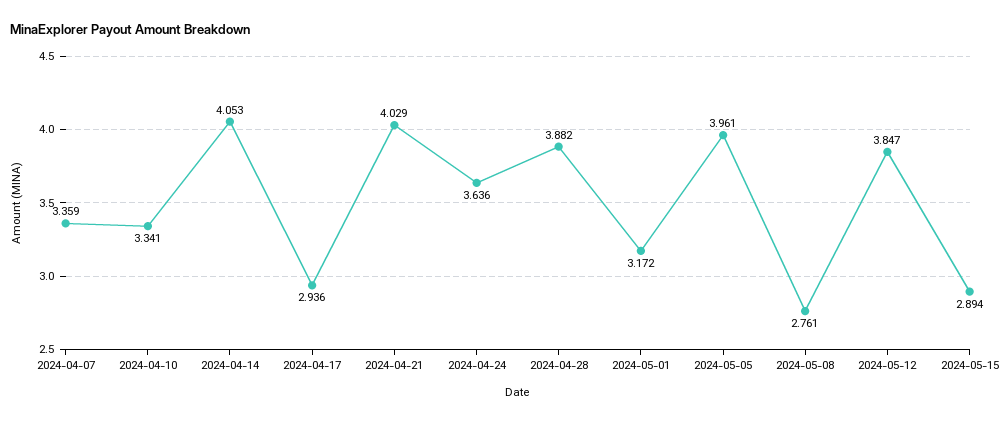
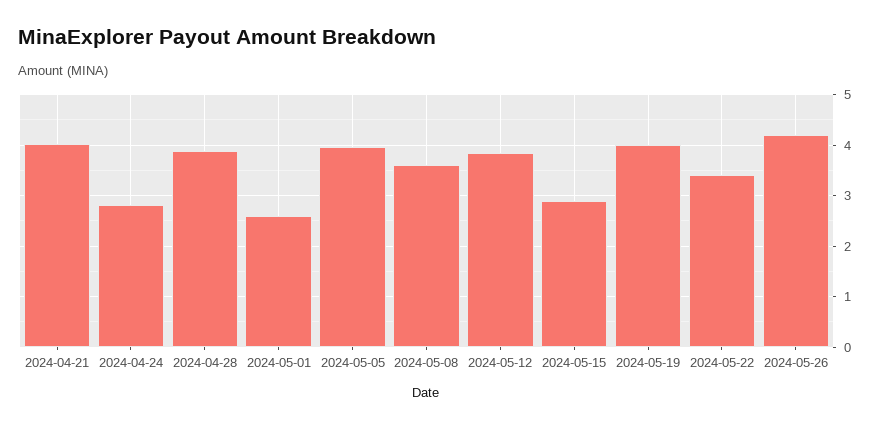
2024-04-07: 3.359 -> none
2024-04-10: 3.341 -> none
2024-04-14: 4.053 -> none
2024-04-17: 2.936 -> none
2024-04-24: 3.636 -> 2.8
2024-05-01: 3.172 -> 2.6
2024-05-08: 2.761 -> 3.6
2024-05-19: none -> 4
2024-05-22: none -> 3.4
2024-05-26: none -> 4.2

